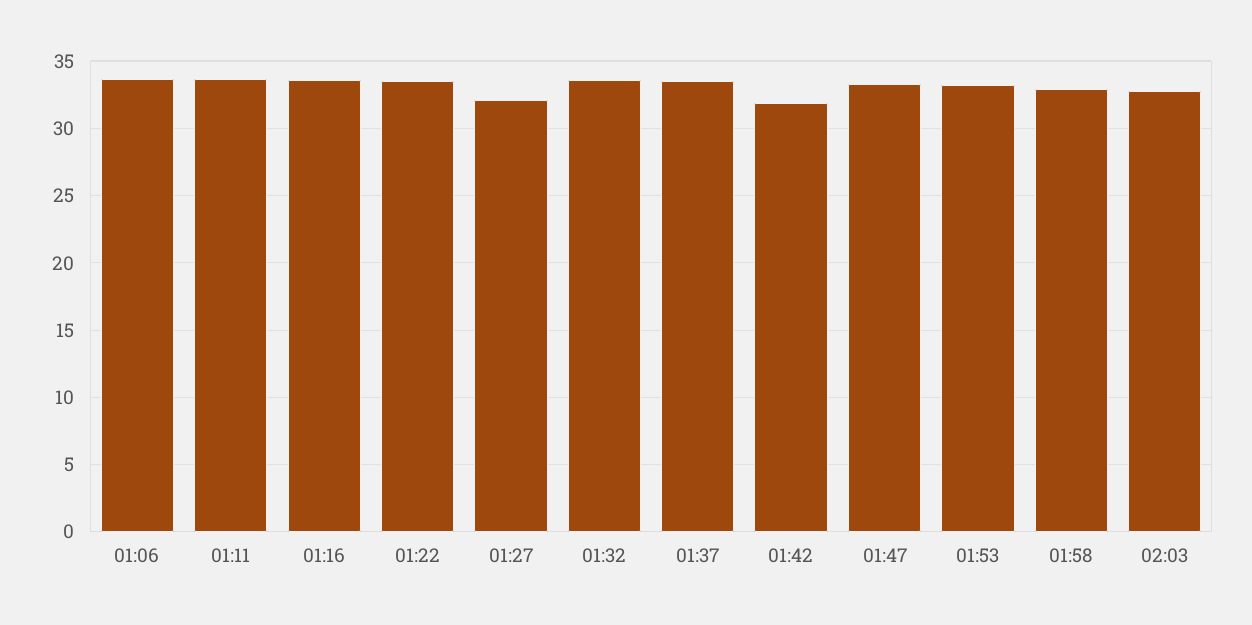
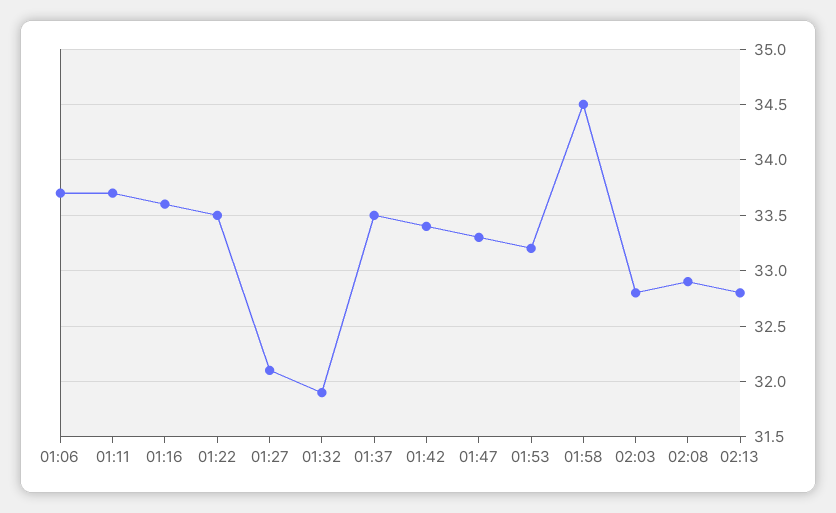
01:32: 33.5 -> 31.9
01:42: 32 -> 33.4
01:58: 33 -> 34.5
02:08: none -> 32.9
02:13: none -> 32.8

